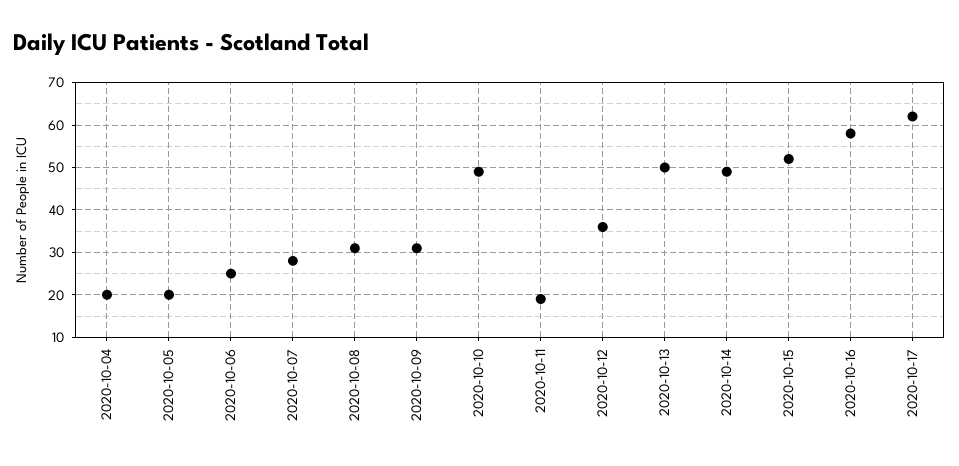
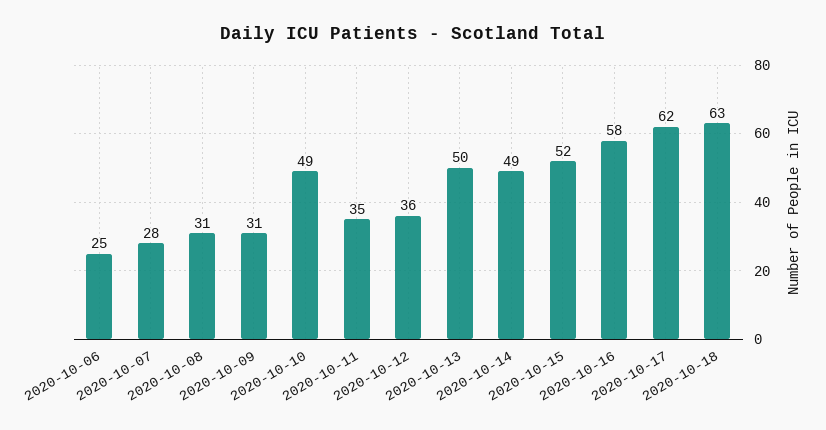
2020-10-04: 20 -> none
2020-10-05: 20 -> none
2020-10-11: 20 -> 35
2020-10-18: none -> 63

